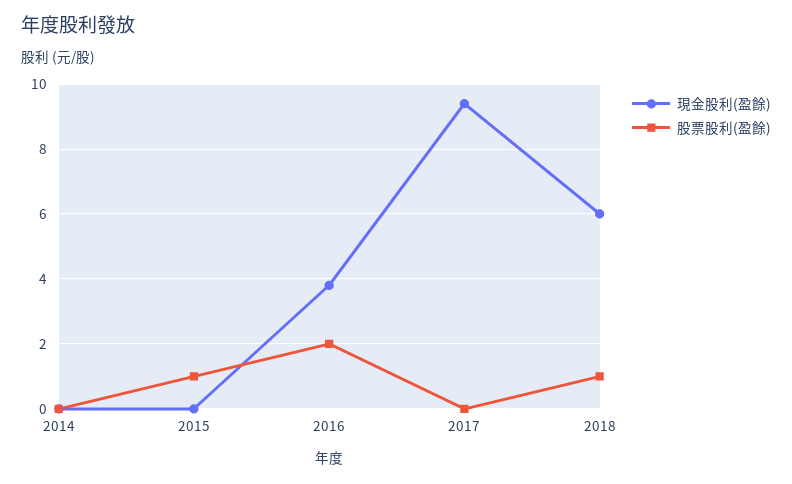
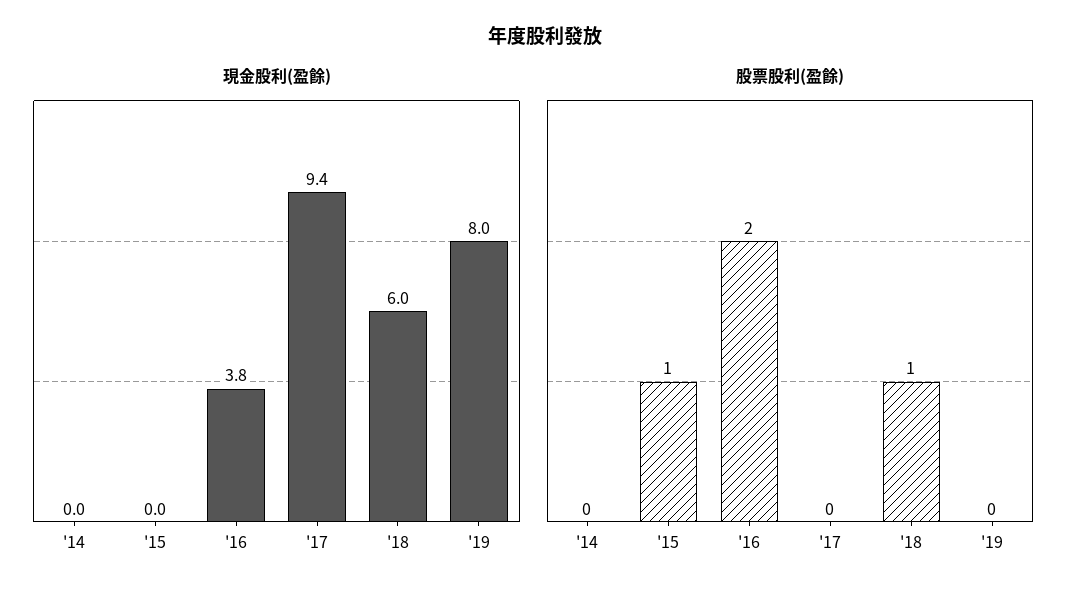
現金股利(盈餘), '19: none -> 8
股票股利(盈餘), '19: none -> 0

